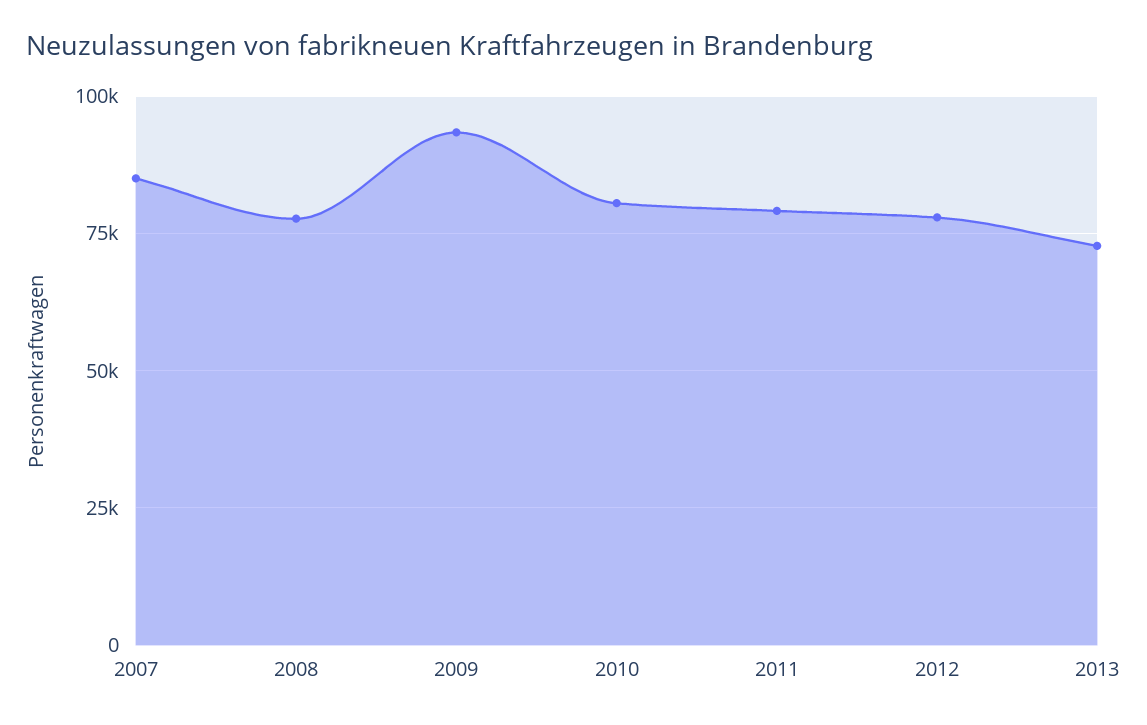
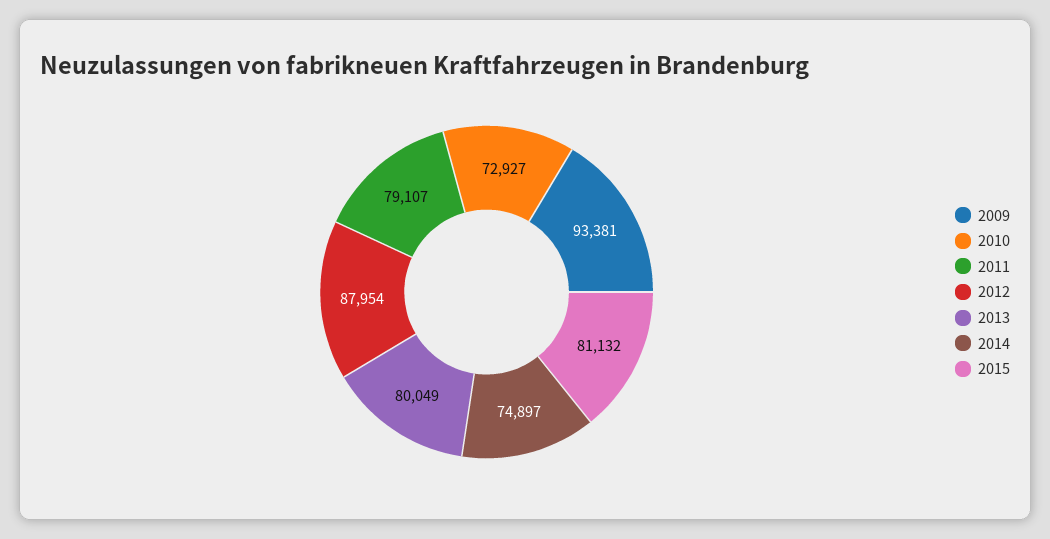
2007: 85000 -> none
2008: 77500 -> none
2010: 80000 -> 72927
2012: 77500 -> 87954
2013: 72500 -> 80049
2014: none -> 74897
2015: none -> 81132

